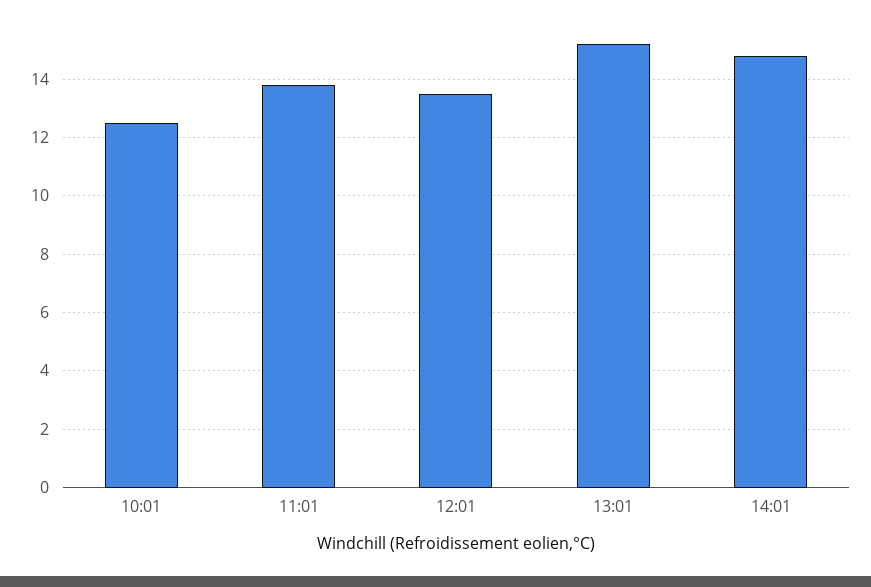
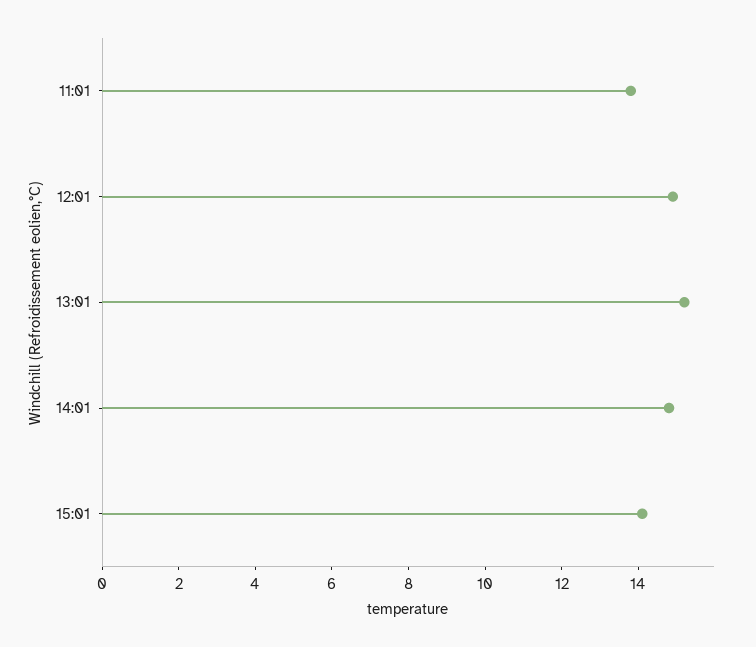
10:01: 12.5 -> none
12:01: 13.5 -> 15
15:01: none -> 14

